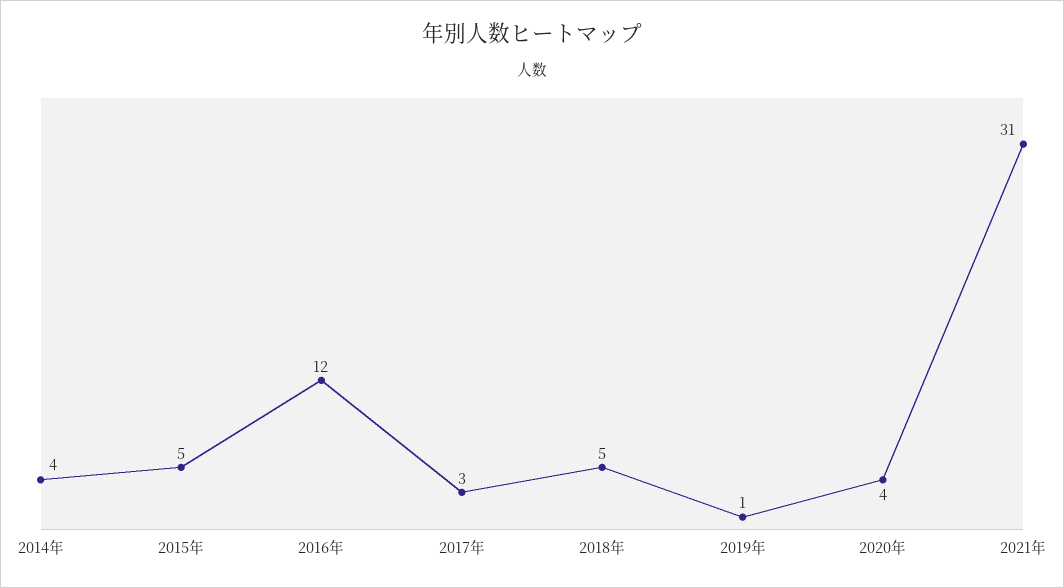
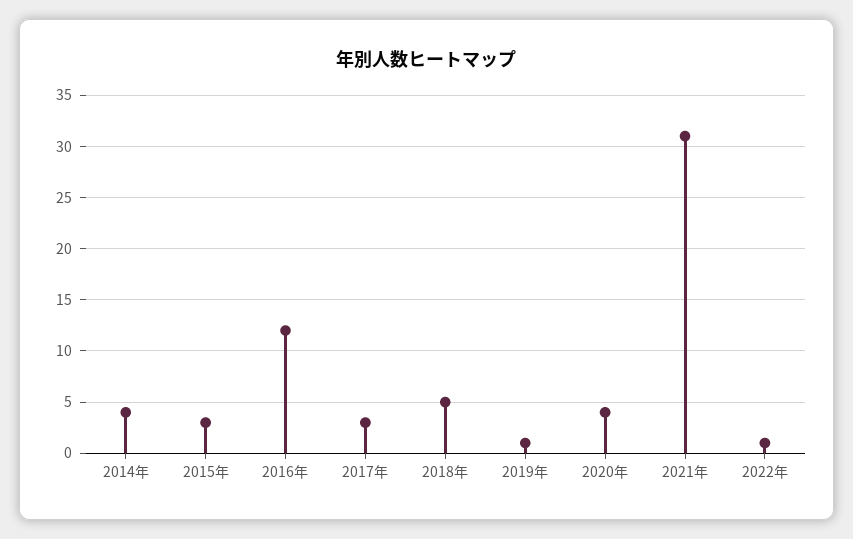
2015年: 5 -> 3
2022年: none -> 1

